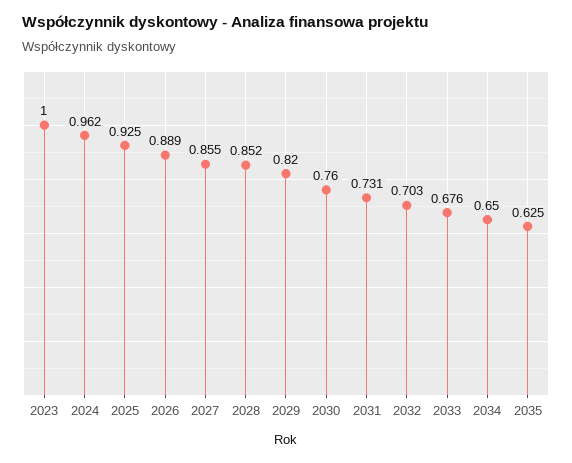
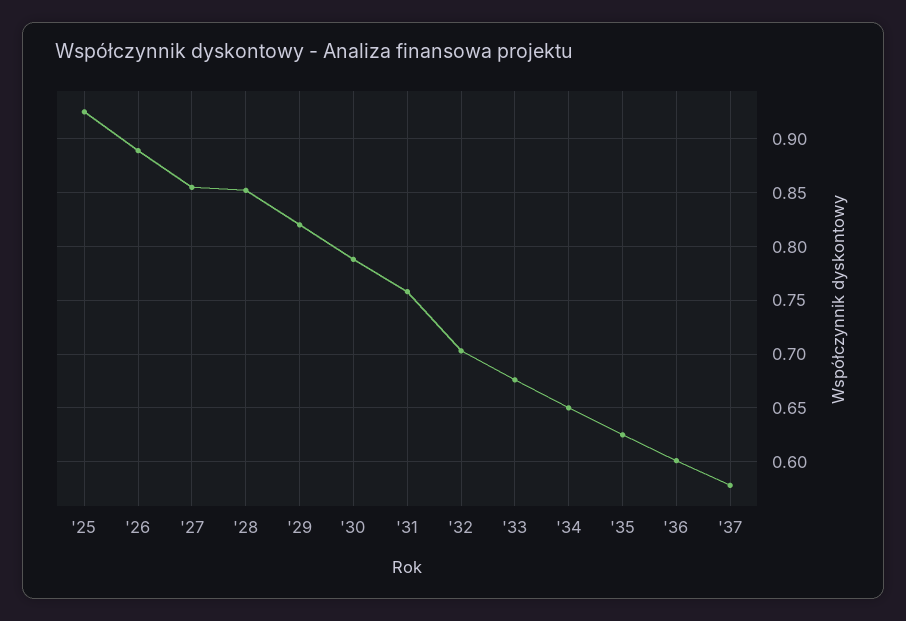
2023: 1 -> none
2024: 0.962 -> none
2030: 0.76 -> 0.79
2031: 0.731 -> 0.76
'36: none -> 0.6
'37: none -> 0.58

